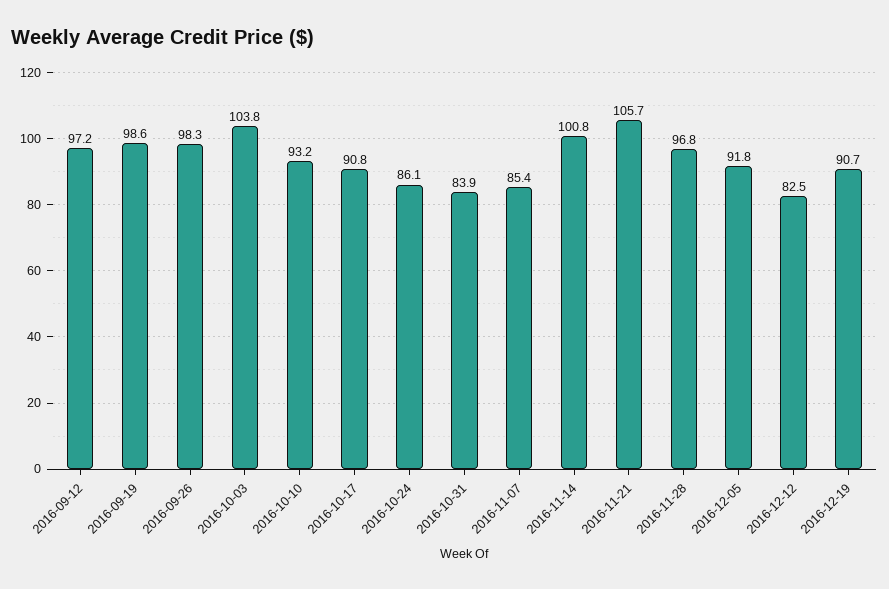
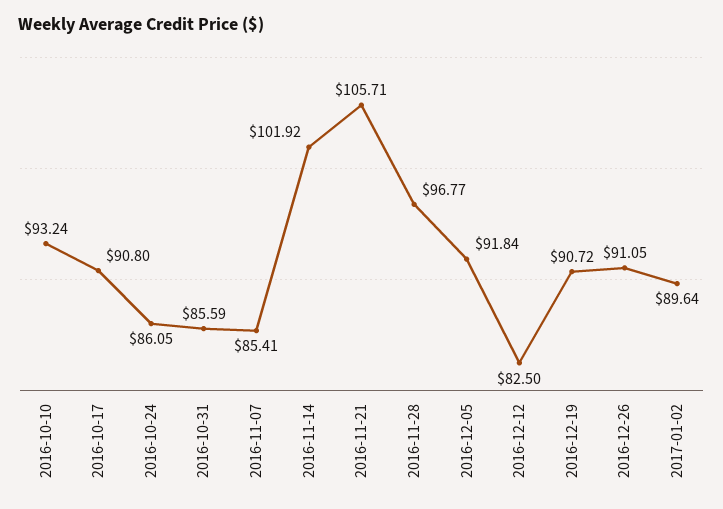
2016-09-12: 97.2 -> none
2016-09-19: 98.6 -> none
2016-09-26: 98.3 -> none
2016-10-03: 103.8 -> none
2016-10-31: 83.9 -> 85.59
2016-11-14: 100.8 -> 101.92
2016-12-26: none -> 91.05
2017-01-02: none -> 89.64

